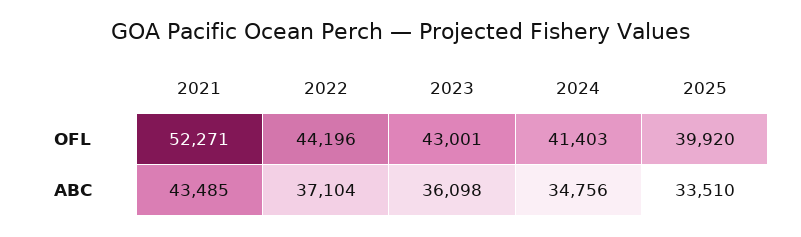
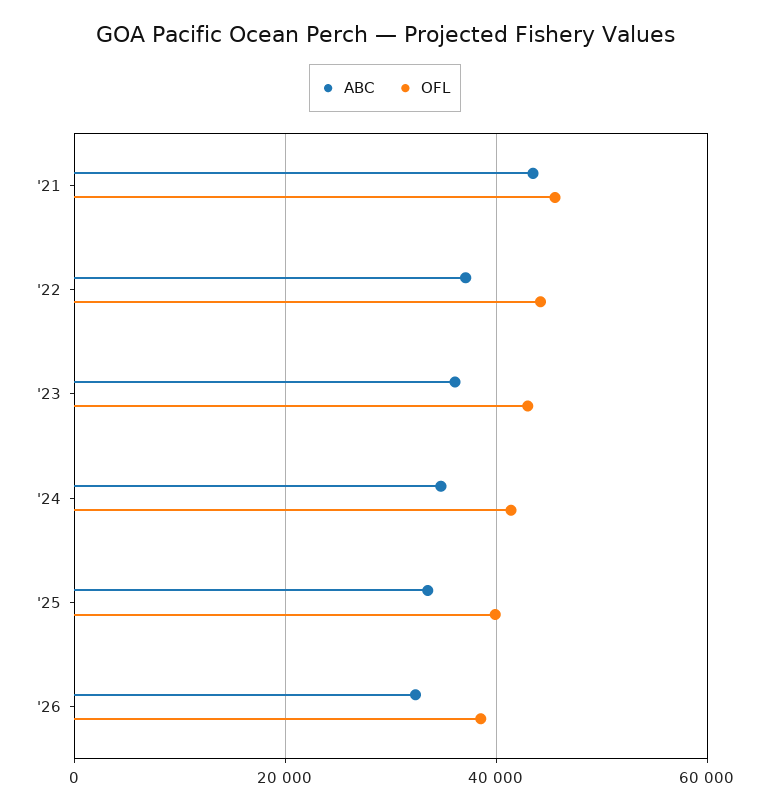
OFL, 2021: 52271 -> 46000
ABC, '26: none -> 32000
OFL, '26: none -> 38000

